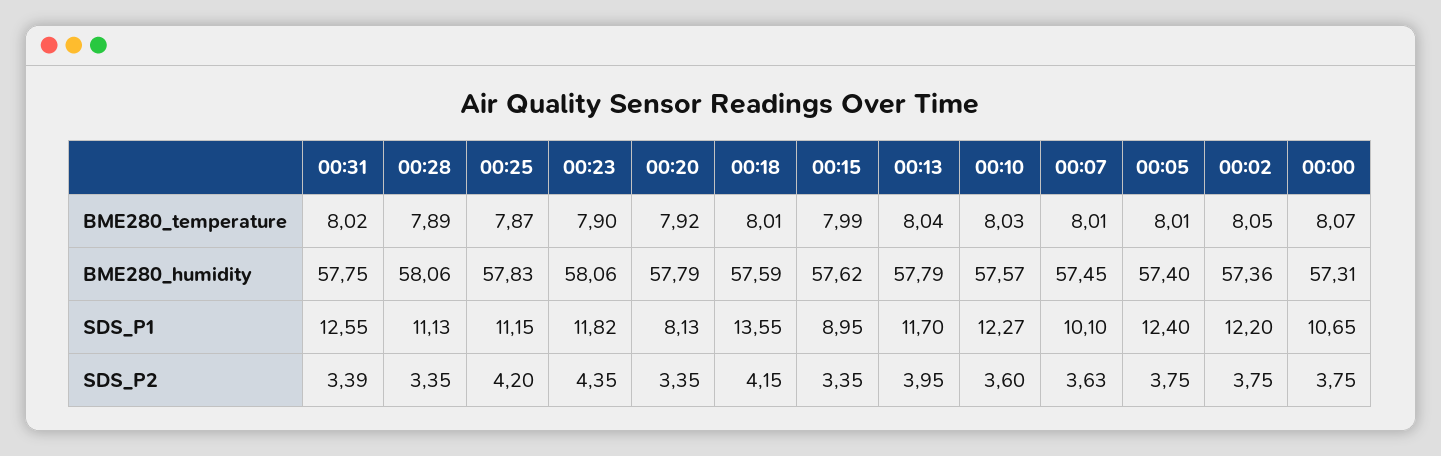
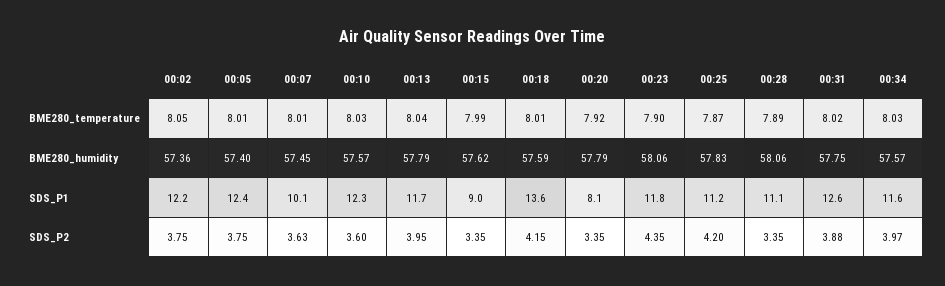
00:00, BME280_temperature: 8.07 -> none
00:00, BME280_humidity: 57.31 -> none
00:00, SDS_P1: 10.65 -> none
00:31, SDS_P2: 3.39 -> 3.88
00:00, SDS_P2: 3.75 -> none
00:34, BME280_temperature: none -> 8.03
00:34, BME280_humidity: none -> 57.57
00:34, SDS_P1: none -> 11.6
00:34, SDS_P2: none -> 3.97

